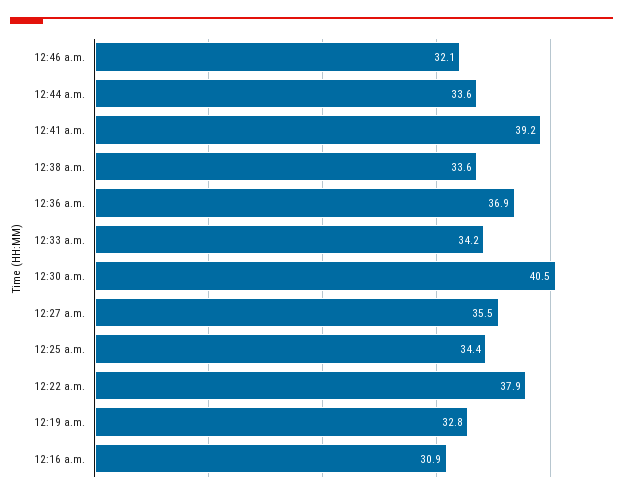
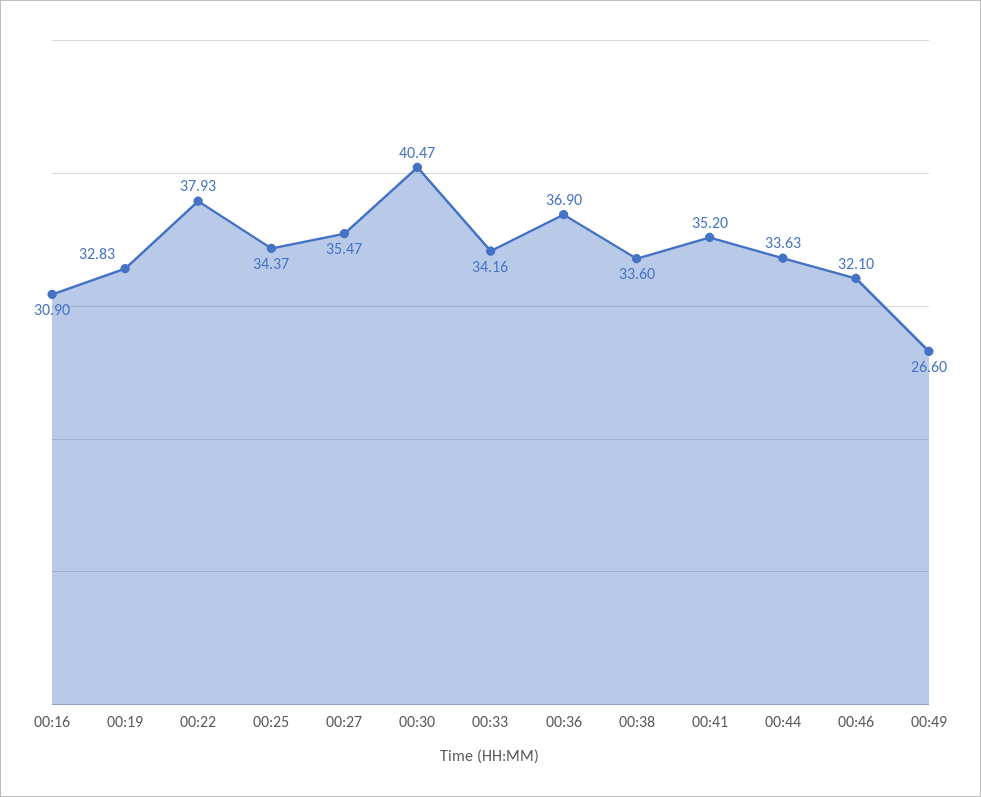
12:41 a.m.: 39.2 -> 35.2
00:49: none -> 26.6

